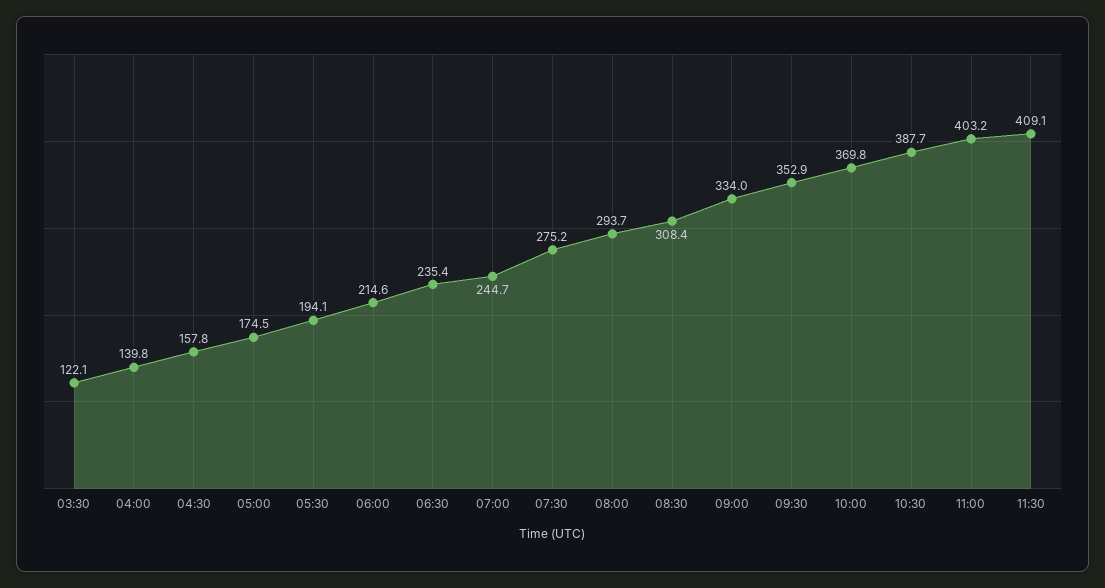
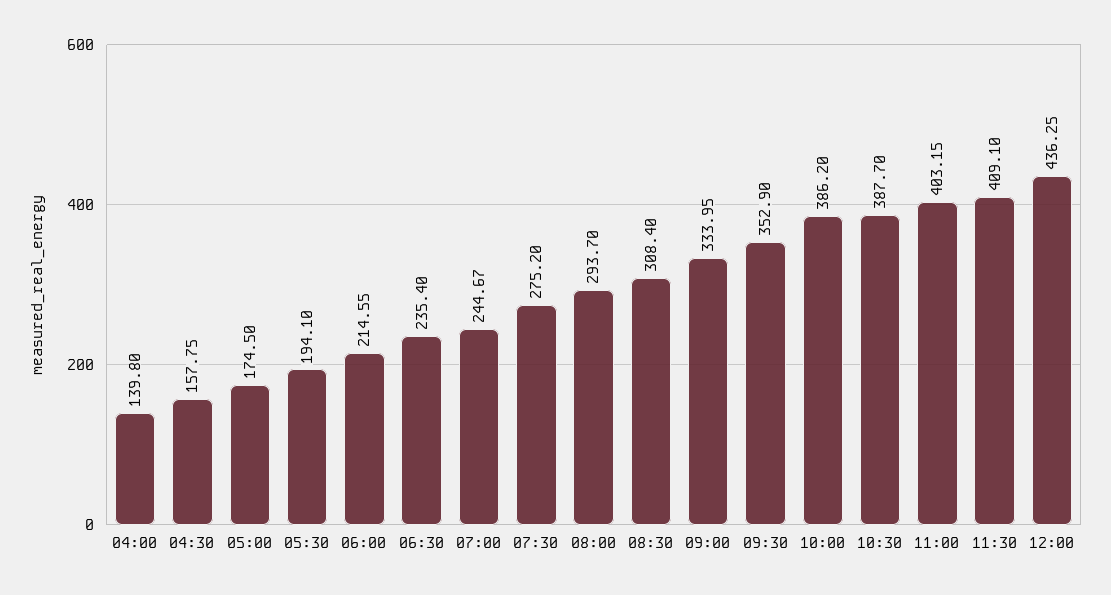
03:30: 122.1 -> none
10:00: 369.8 -> 386.2
12:00: none -> 436.25

